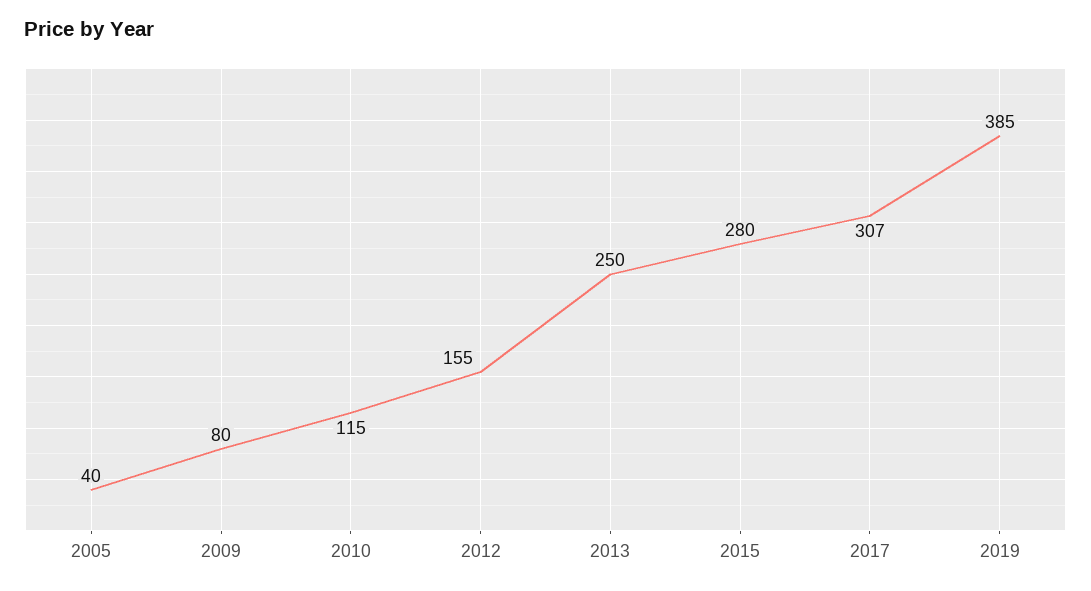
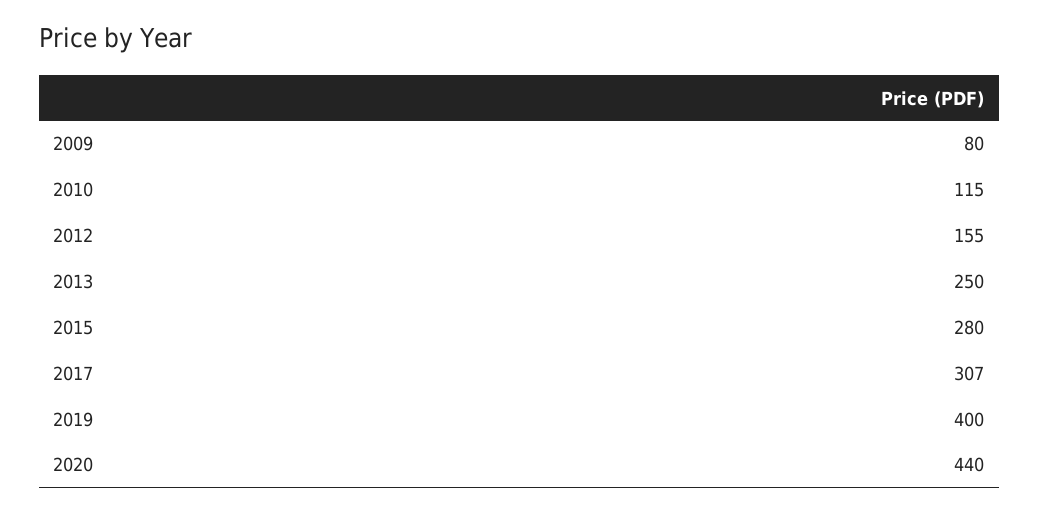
2005: 40 -> none
2019: 385 -> 400
2020: none -> 440

